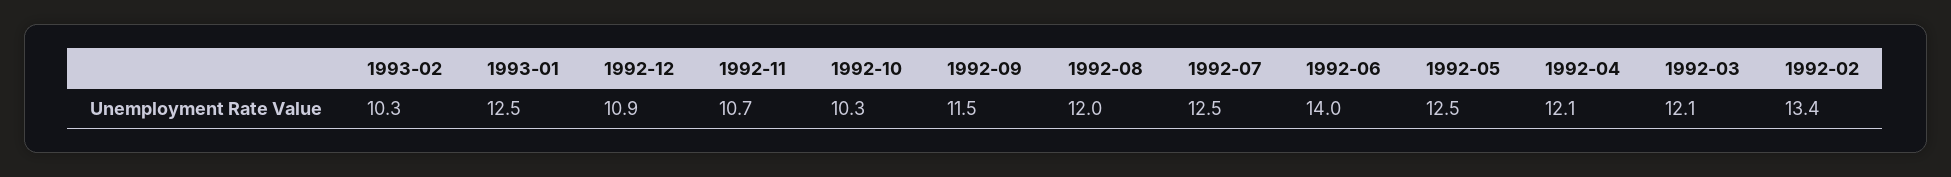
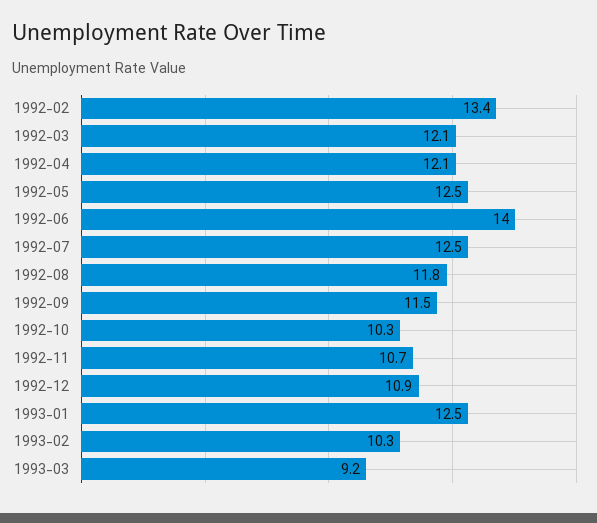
1992-08: 12 -> 11.8
1993-03: none -> 9.2

